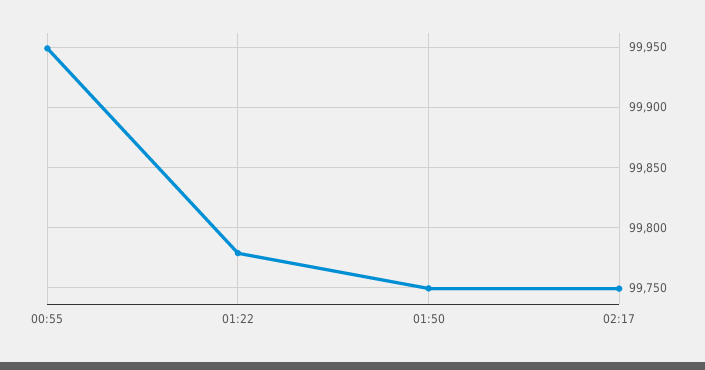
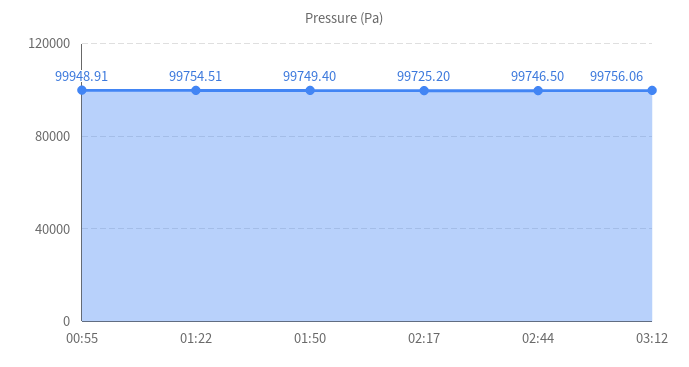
01:22: 99780 -> 99754.51
02:17: 99750 -> 99725.2
02:44: none -> 99746.5
03:12: none -> 99756.06

